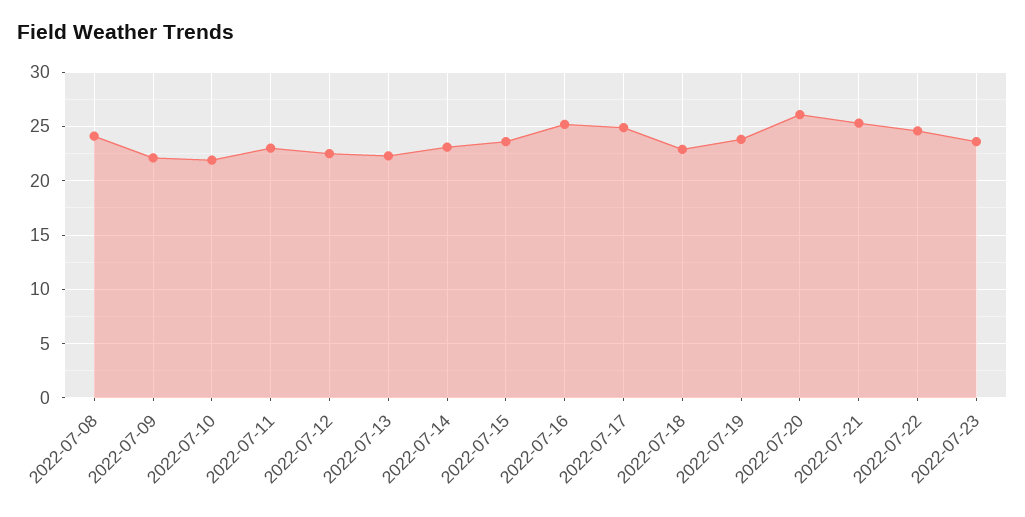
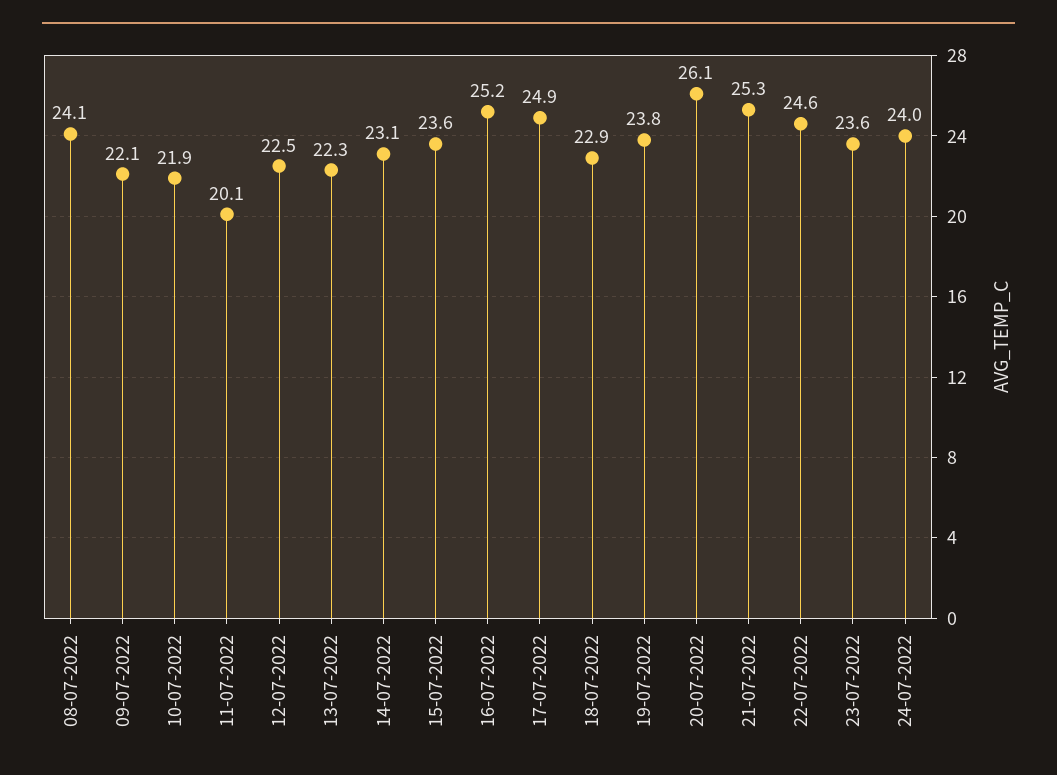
2022-07-11: 23 -> 20.1
24-07-2022: none -> 24

